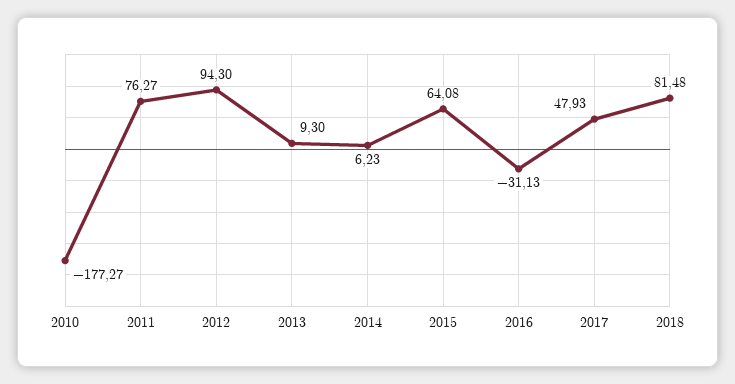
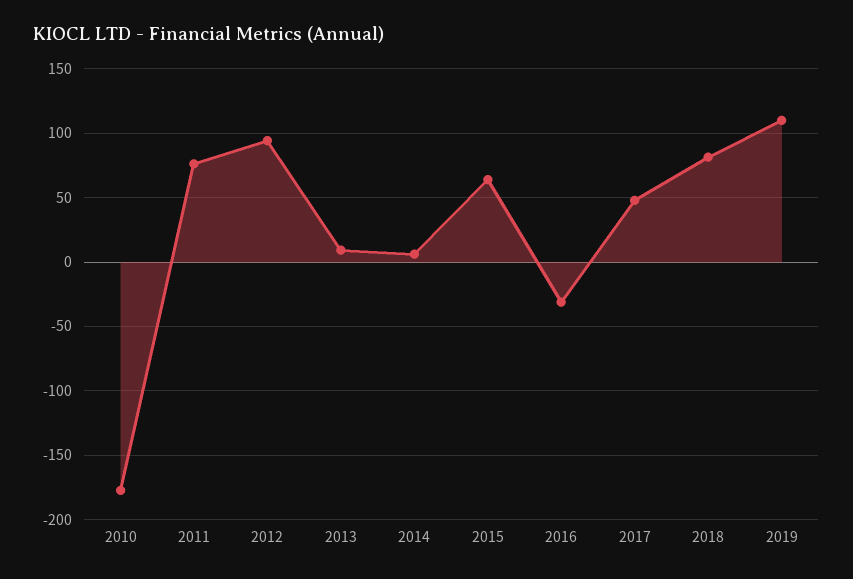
2019: none -> 110

